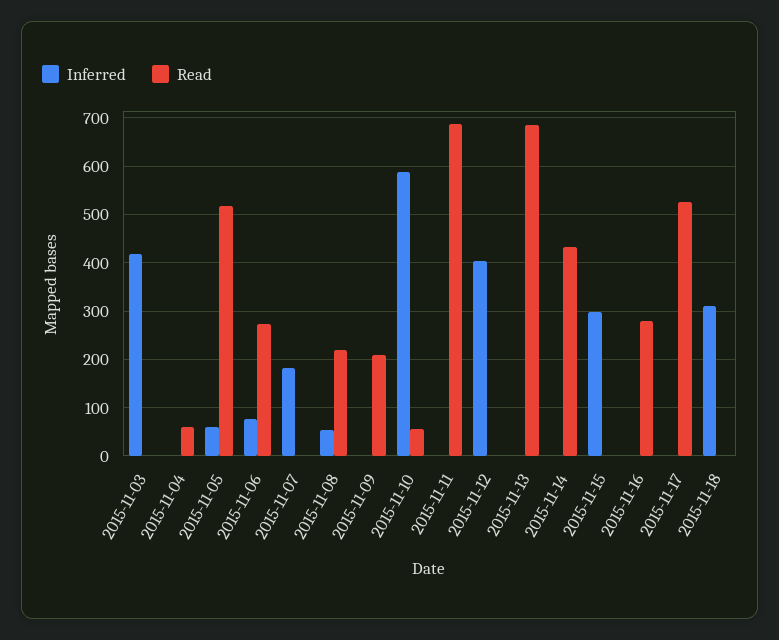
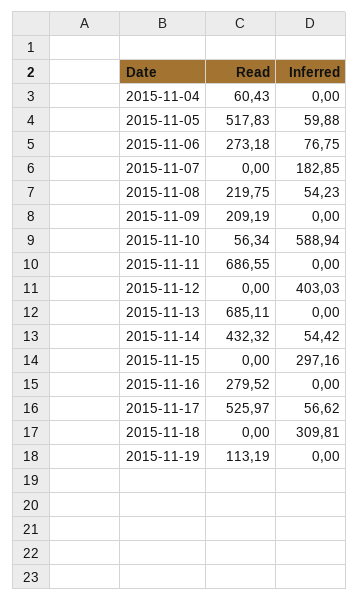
Inferred, 2015-11-03: 420 -> none
Read, 2015-11-03: 0 -> none
Inferred, 2015-11-14: 0 -> 54.42
Inferred, 2015-11-17: 0 -> 56.62
Read, 2015-11-19: none -> 113.19
Inferred, 2015-11-19: none -> 0

